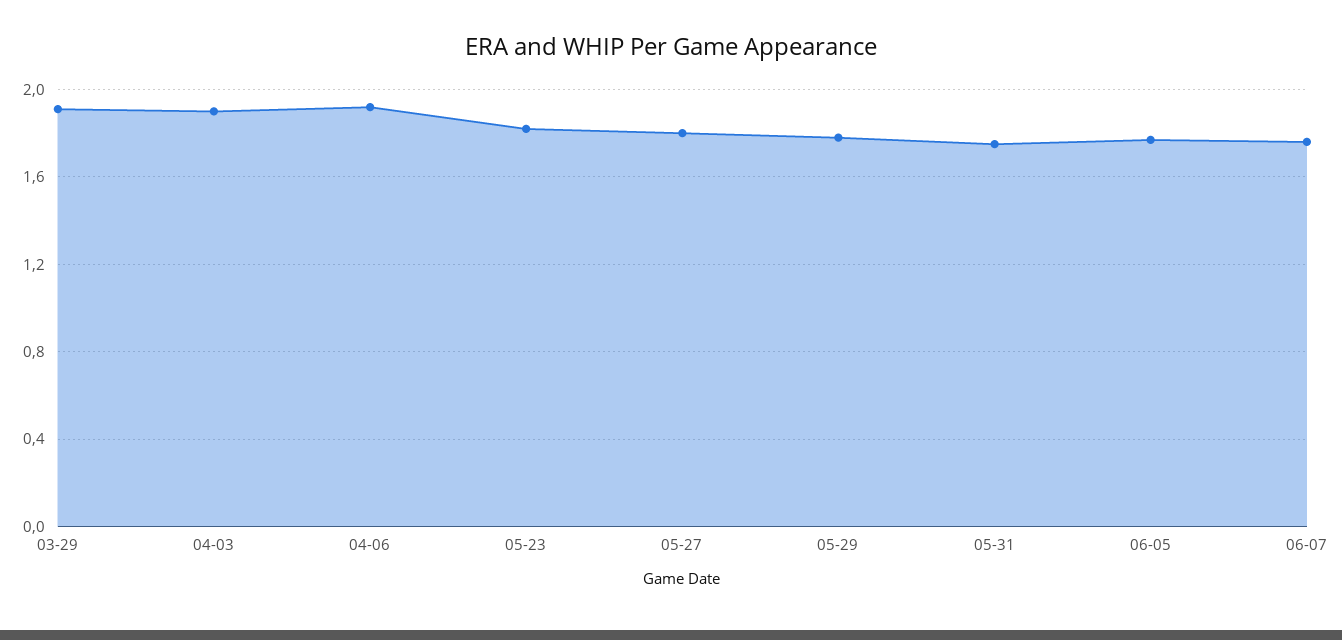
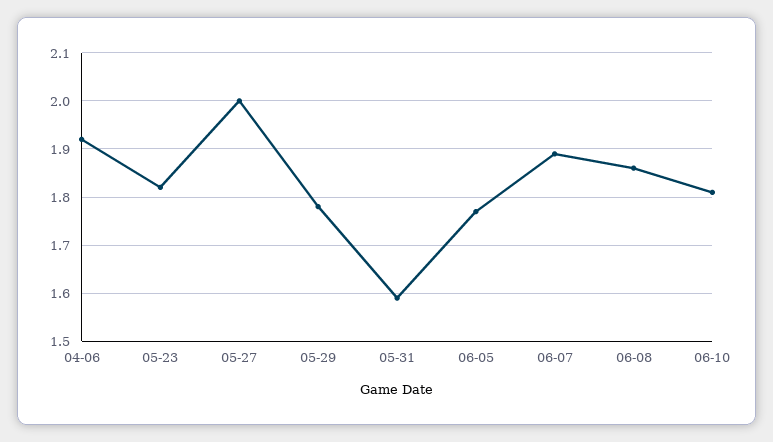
03-29: 1.9 -> none
04-03: 1.9 -> none
05-27: 1.8 -> 2
05-31: 1.75 -> 1.6
06-07: 1.75 -> 1.9
06-08: none -> 1.85
06-10: none -> 1.8

